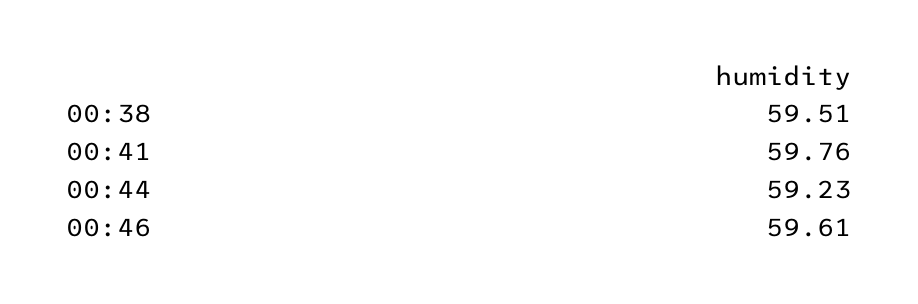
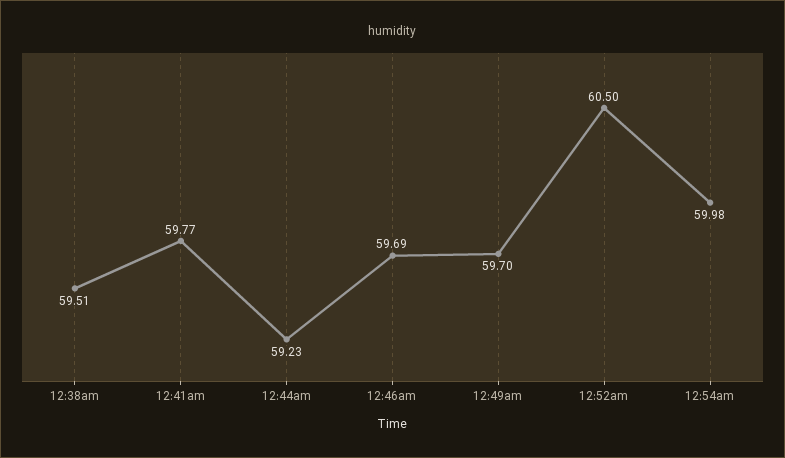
00:41: 59.76 -> 59.77
00:46: 59.61 -> 59.69
12:49am: none -> 59.7
12:52am: none -> 60.5
12:54am: none -> 59.98

